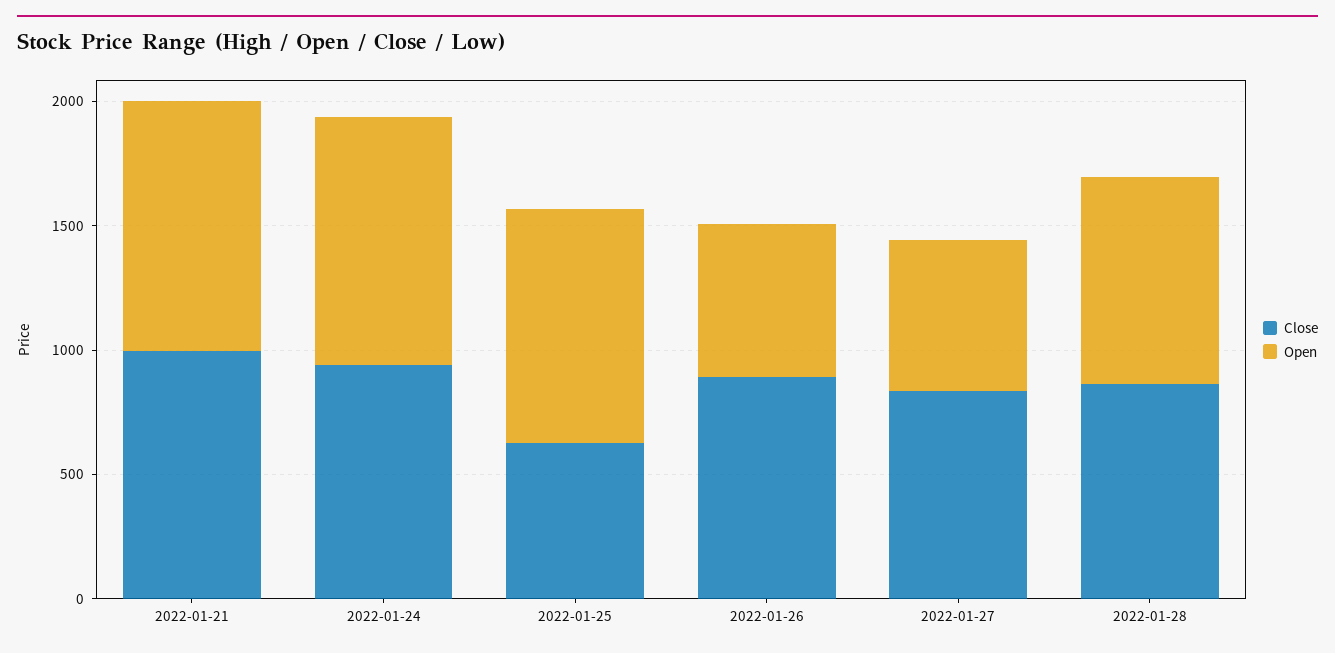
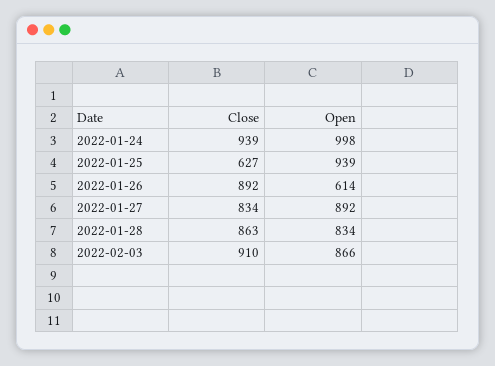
Close, 2022-01-21: 1000 -> none
Open, 2022-01-21: 1000 -> none
Open, 2022-01-27: 600 -> 892
Close, 2022-02-03: none -> 910
Open, 2022-02-03: none -> 866

